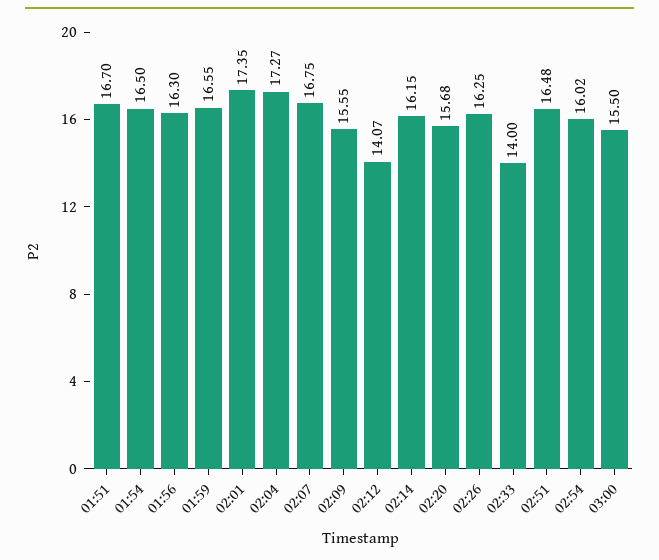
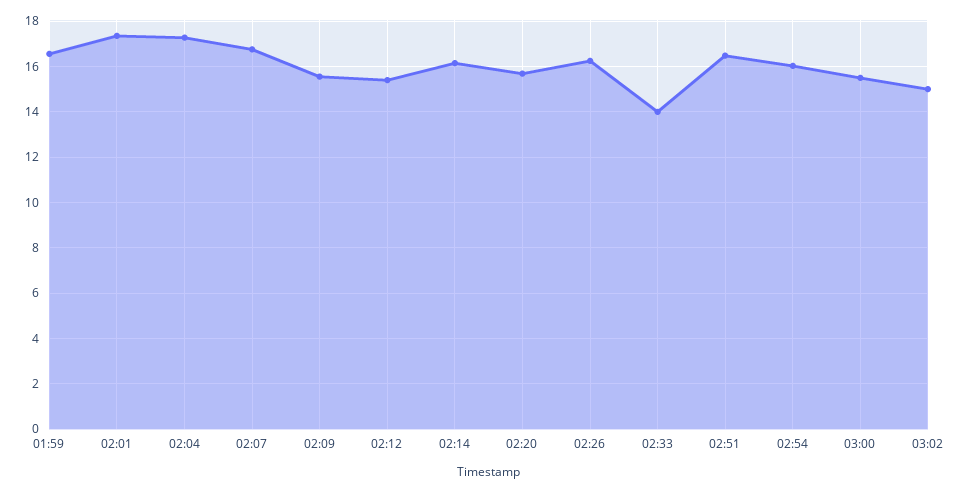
01:51: 16.7 -> none
01:54: 16.5 -> none
01:56: 16.3 -> none
02:12: 14.07 -> 15.5
03:02: none -> 15

